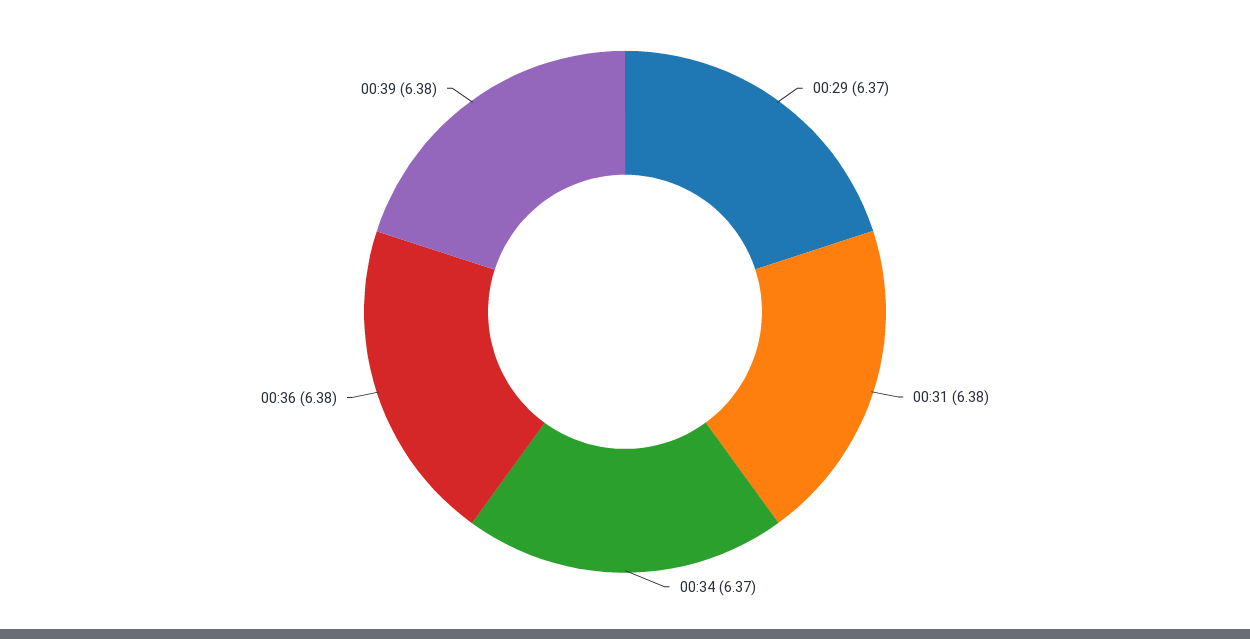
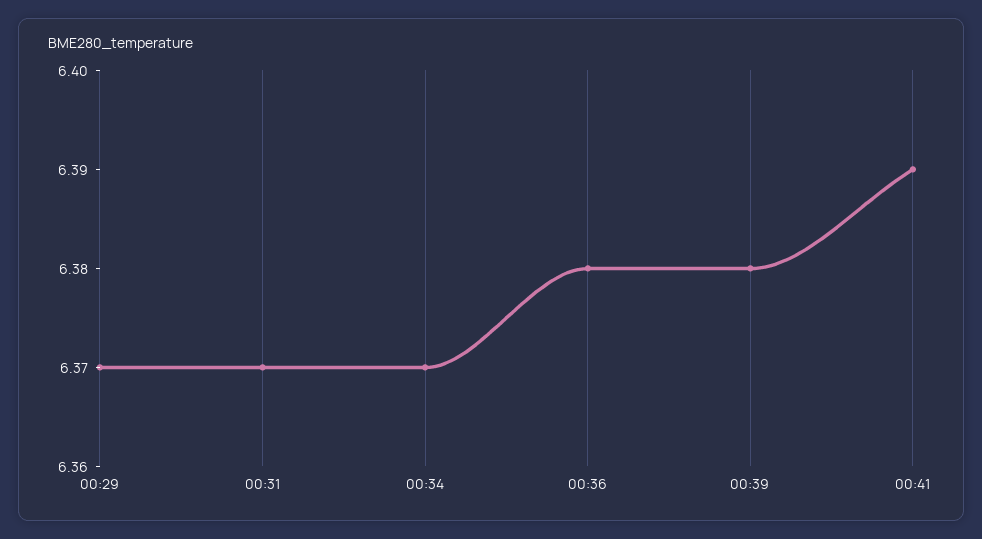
00:31: 6.38 -> 6.37
00:41: none -> 6.39

